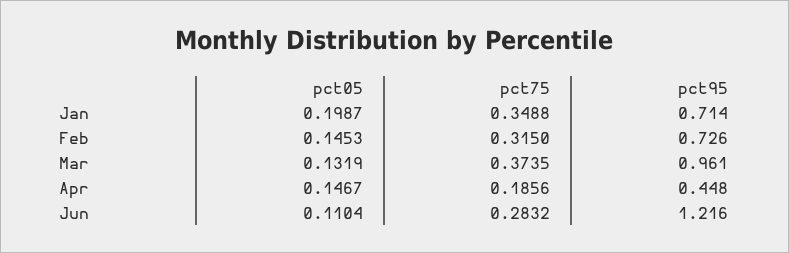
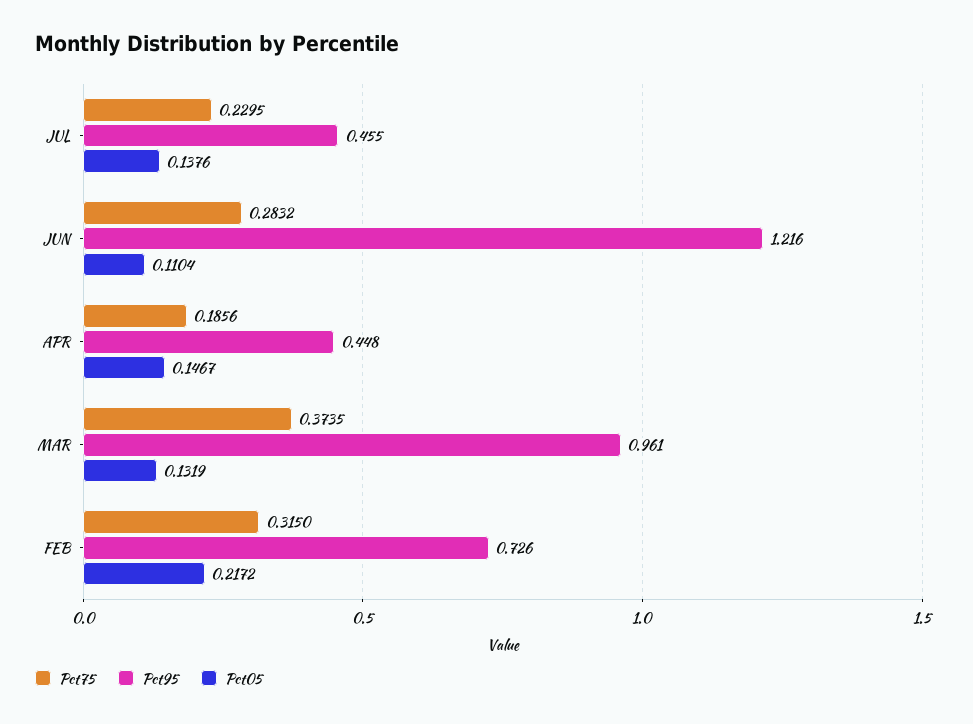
pct05, Jan: 0.1987 -> none
pct75, Jan: 0.3488 -> none
pct95, Jan: 0.714 -> none
pct05, Feb: 0.1453 -> 0.2172
pct75, JUL: none -> 0.2295
pct95, JUL: none -> 0.455
pct05, JUL: none -> 0.1376

